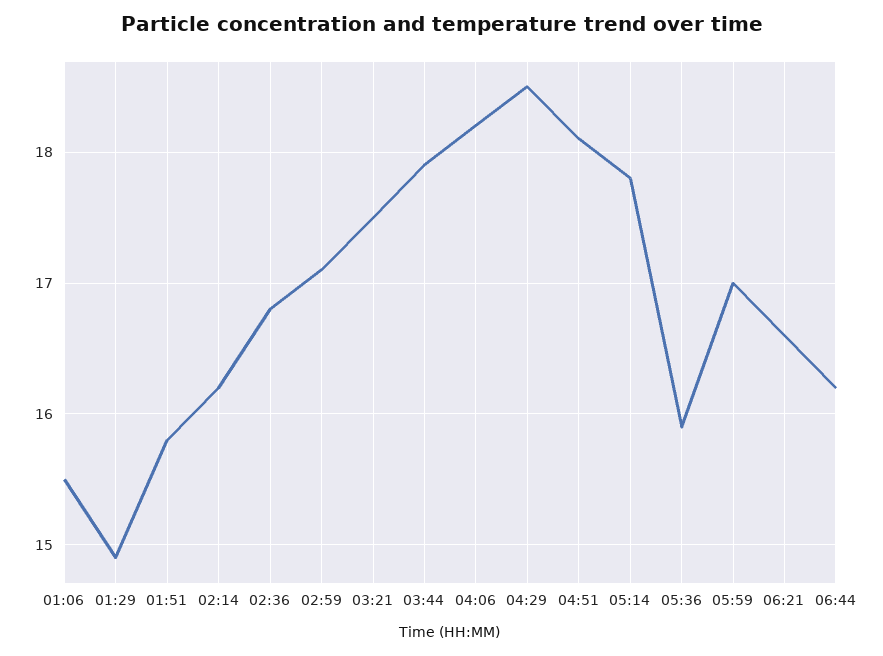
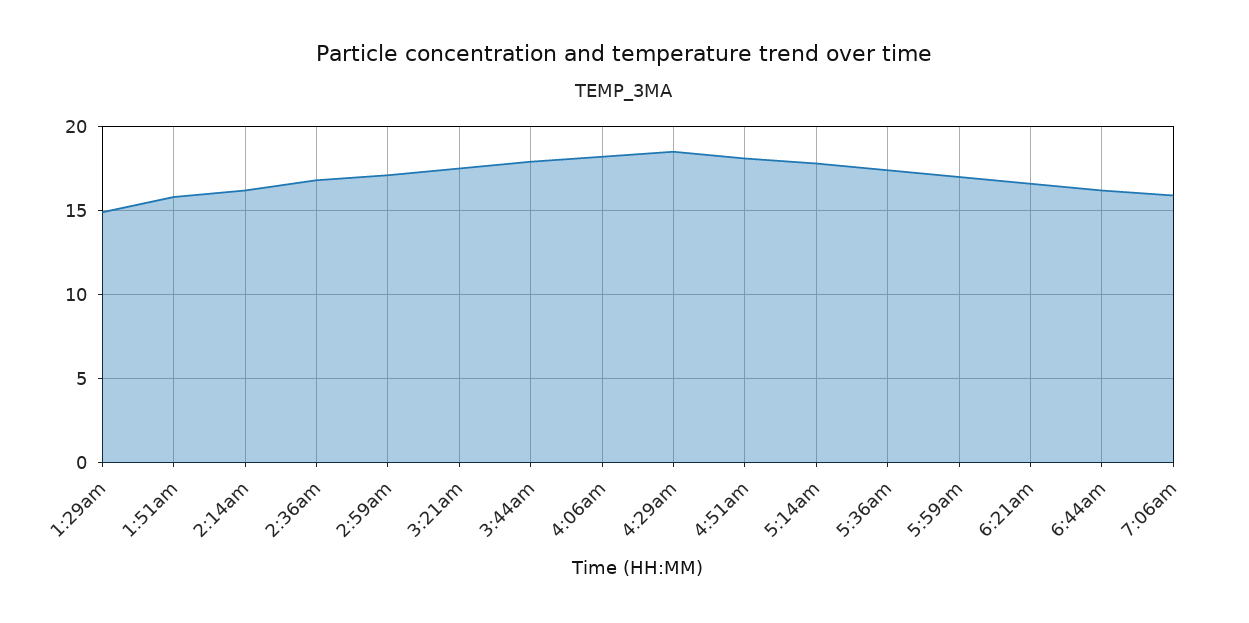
01:06: 15.5 -> none
05:36: 15.9 -> 17.5
7:06am: none -> 16

